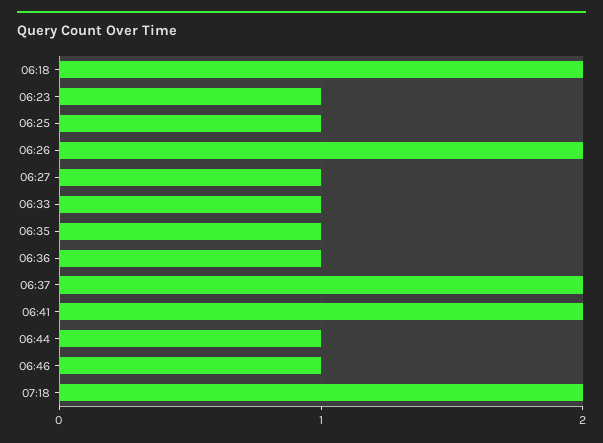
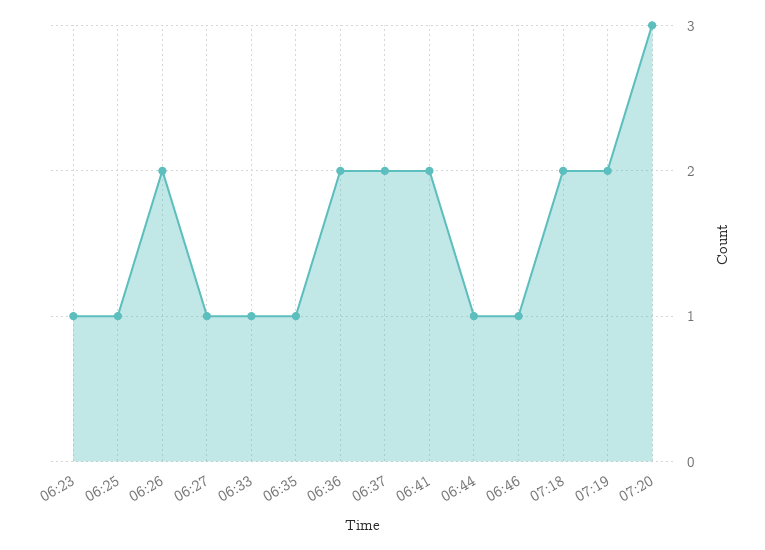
06:18: 2 -> none
06:36: 1 -> 2
07:19: none -> 2
07:20: none -> 3

